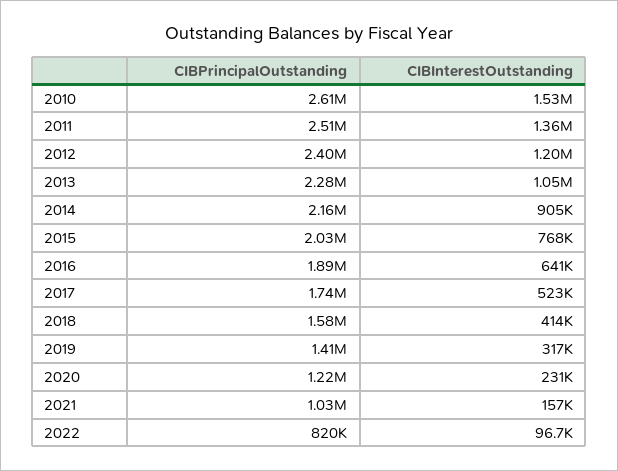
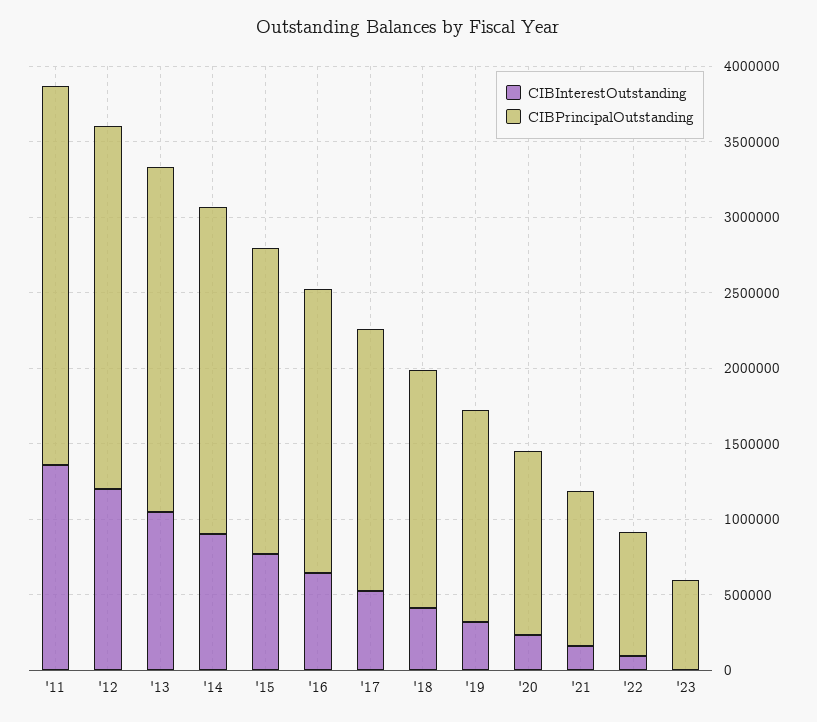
CIBPrincipalOutstanding, 2010: 2610000 -> none
CIBInterestOutstanding, 2010: 1530000 -> none
CIBInterestOutstanding, '23: none -> 0
CIBPrincipalOutstanding, '23: none -> 600000

